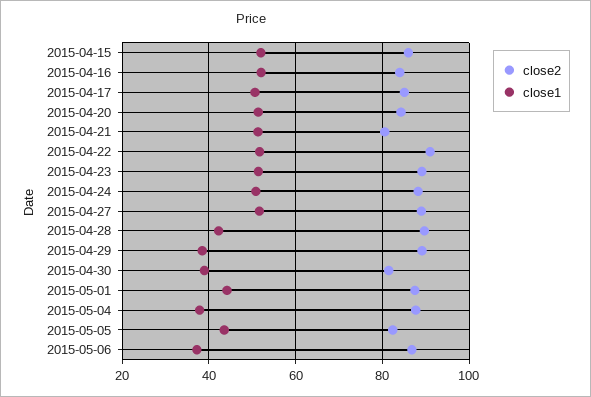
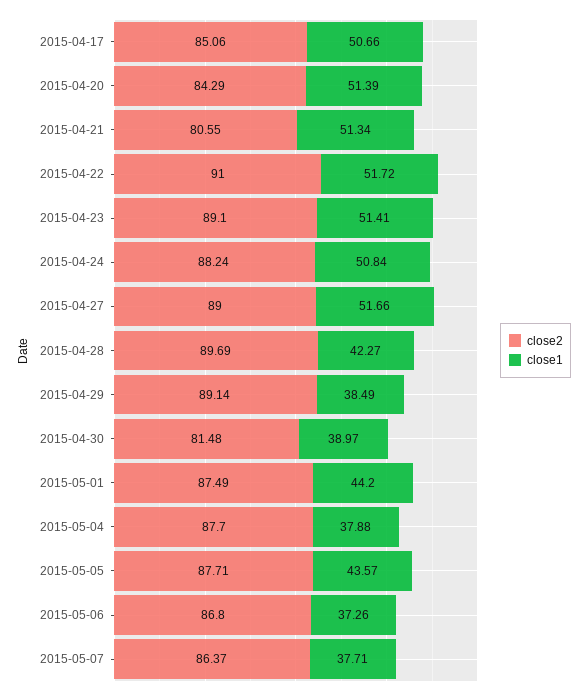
close2, 2015-04-15: 86 -> none
close1, 2015-04-15: 52 -> none
close2, 2015-04-16: 84 -> none
close1, 2015-04-16: 52 -> none
close2, 2015-05-05: 82 -> 87.71
close2, 2015-05-07: none -> 86.37
close1, 2015-05-07: none -> 37.71

